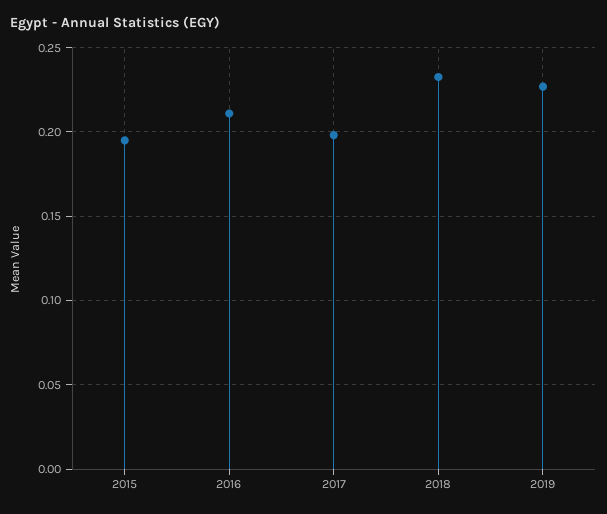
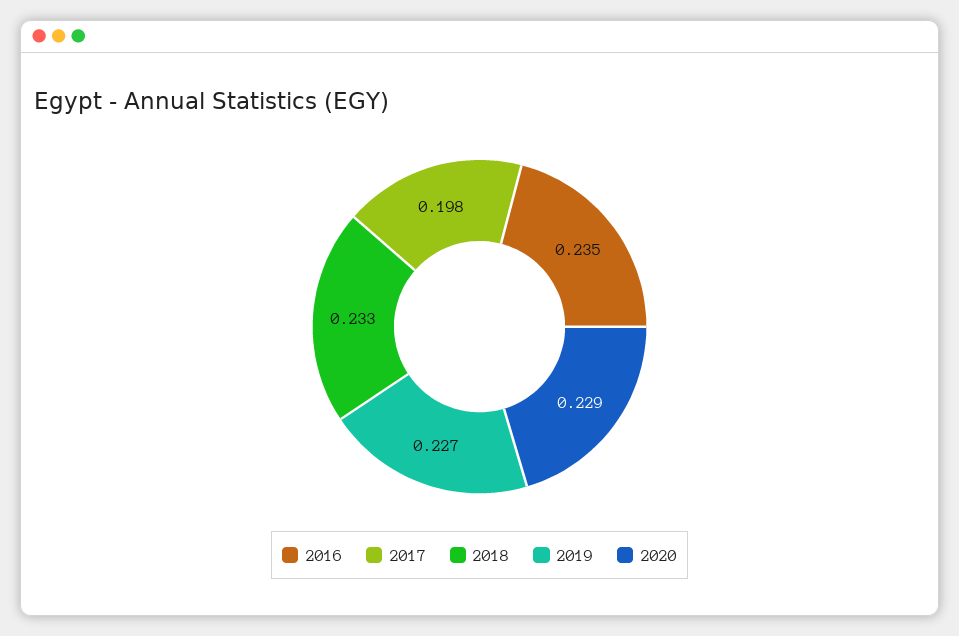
2015: 0.195 -> none
2016: 0.21 -> 0.235
2020: none -> 0.229

